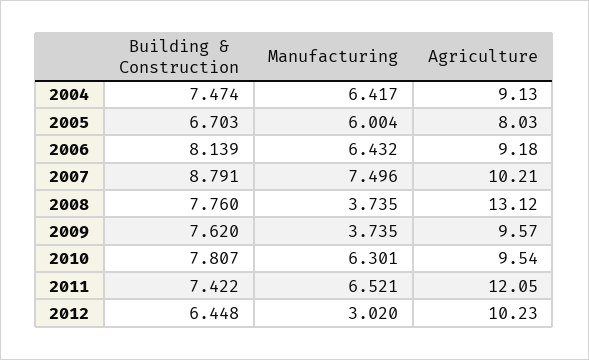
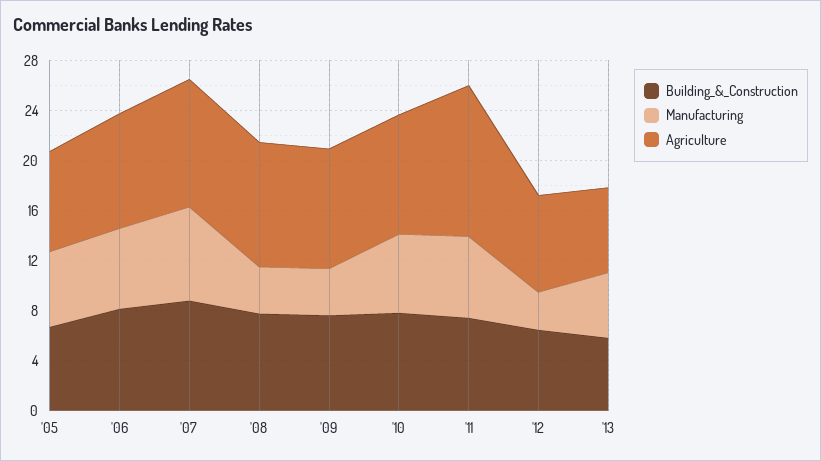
Building & Construction, 2004: 7.474 -> none
Manufacturing, 2004: 6.417 -> none
Agriculture, 2004: 9.13 -> none
Agriculture, 2008: 13.12 -> 10
Agriculture, 2012: 10.23 -> 8
Building & Construction, '13: none -> 6
Manufacturing, '13: none -> 5
Agriculture, '13: none -> 7

